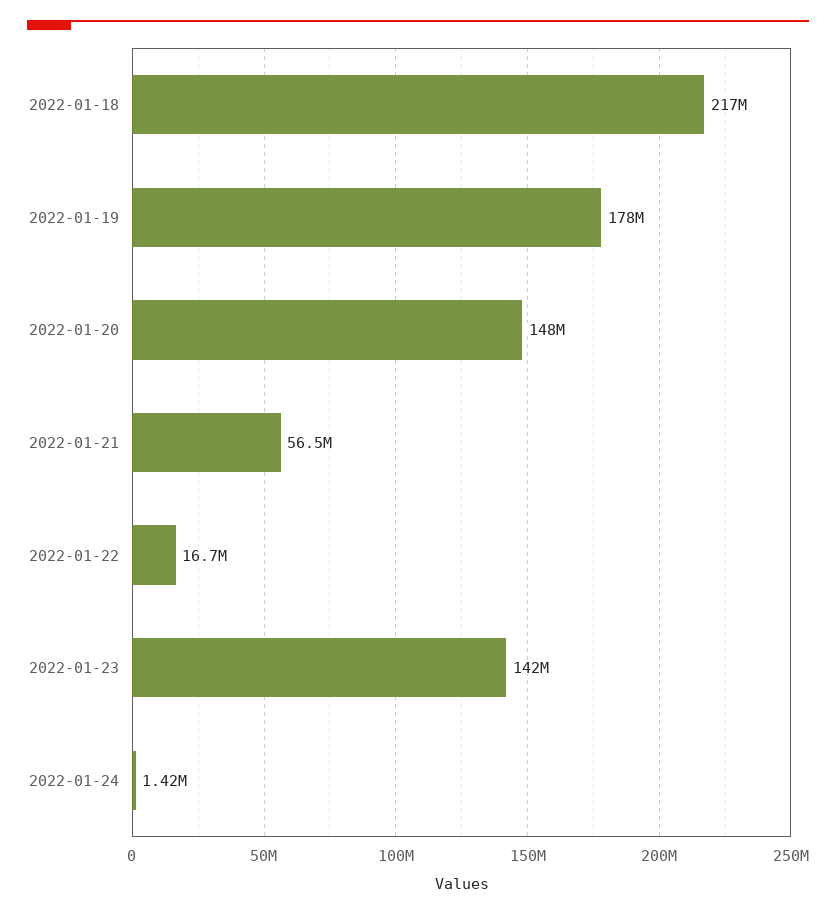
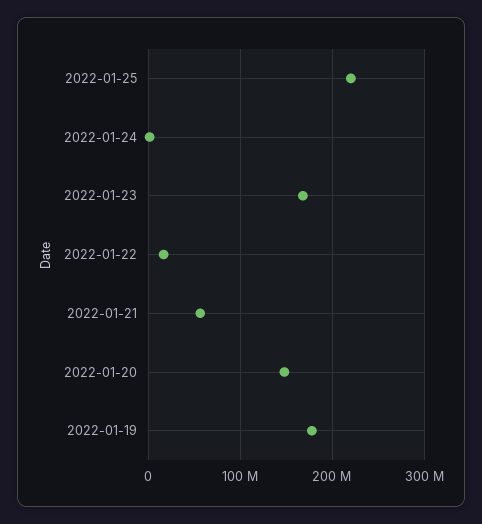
2022-01-18: 217000000 -> none
2022-01-23: 142000000 -> 170000000
2022-01-25: none -> 220000000

